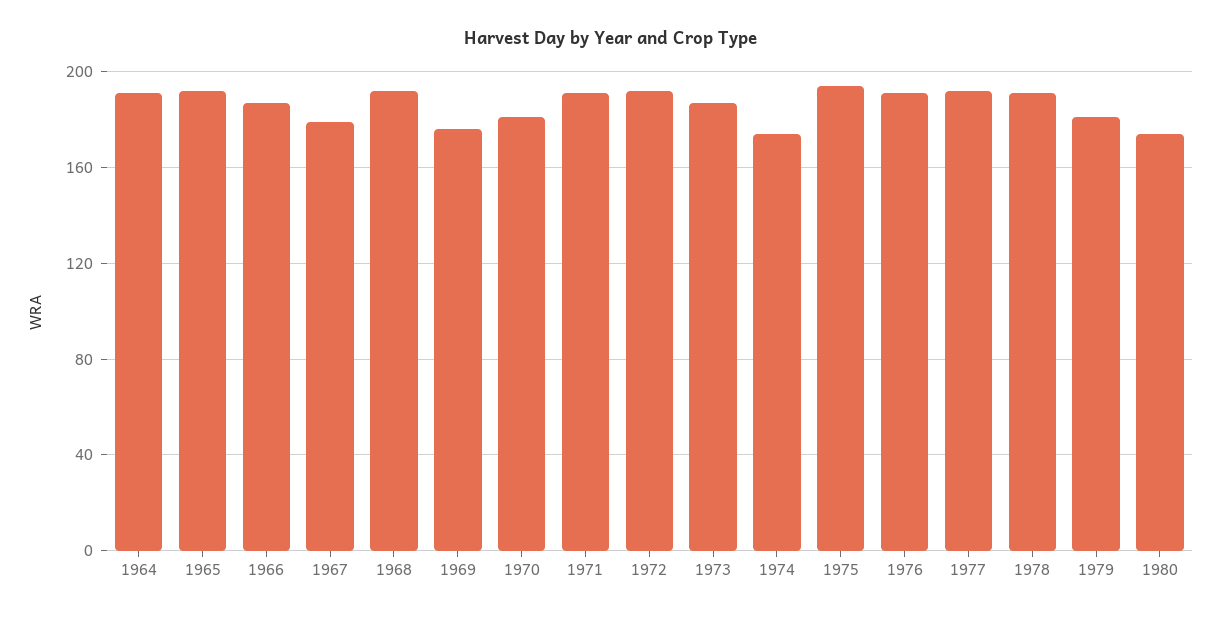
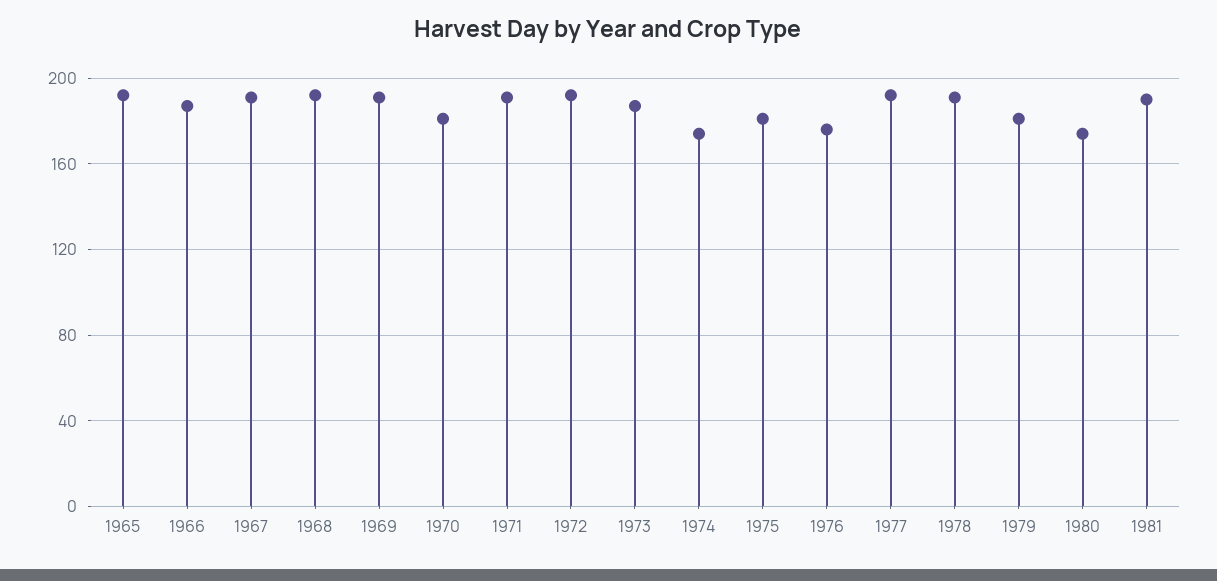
1964: 190 -> none
1967: 180 -> 190
1969: 175 -> 190
1975: 195 -> 180
1976: 190 -> 175
1981: none -> 190

